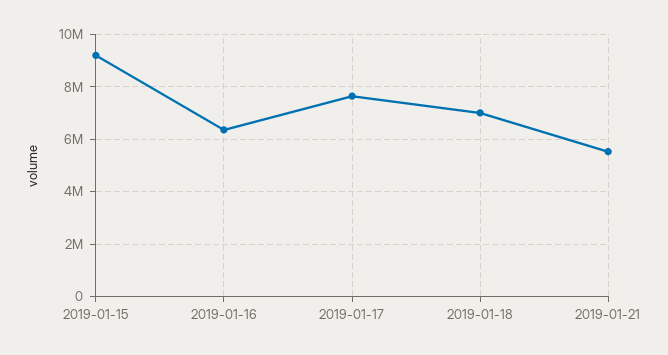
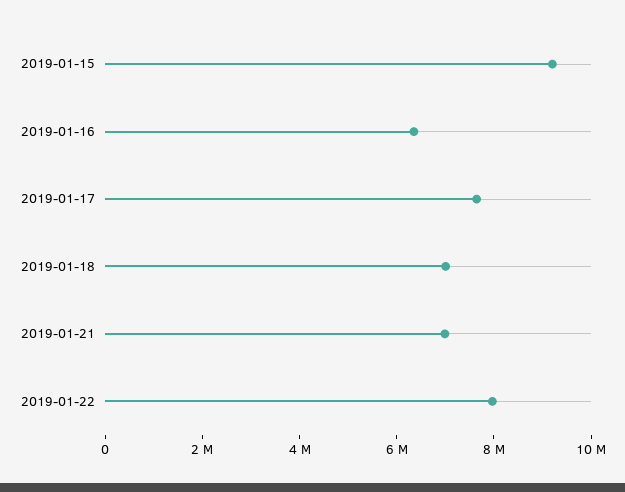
2019-01-21: 5500000 -> 7000000
2019-01-22: none -> 8000000

